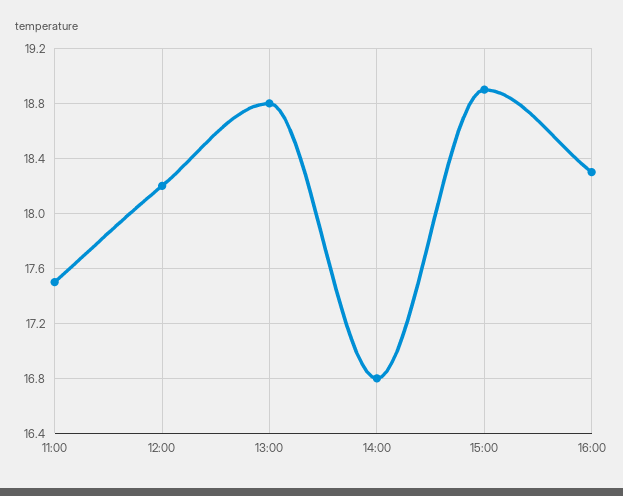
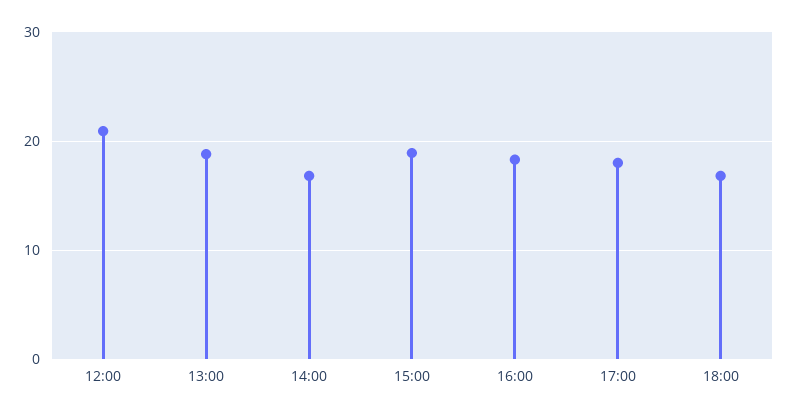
11:00: 17.5 -> none
12:00: 18.2 -> 21
17:00: none -> 18
18:00: none -> 17

